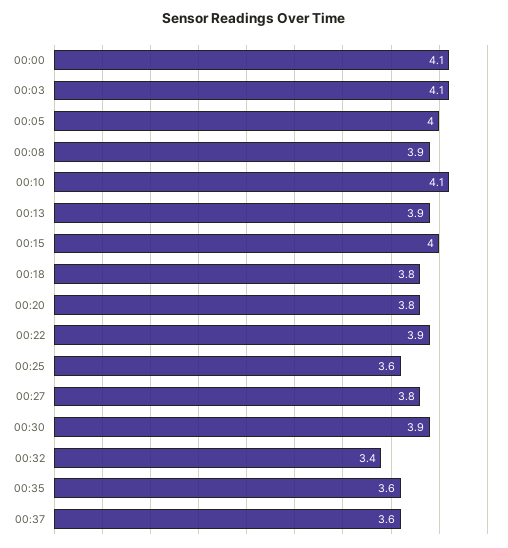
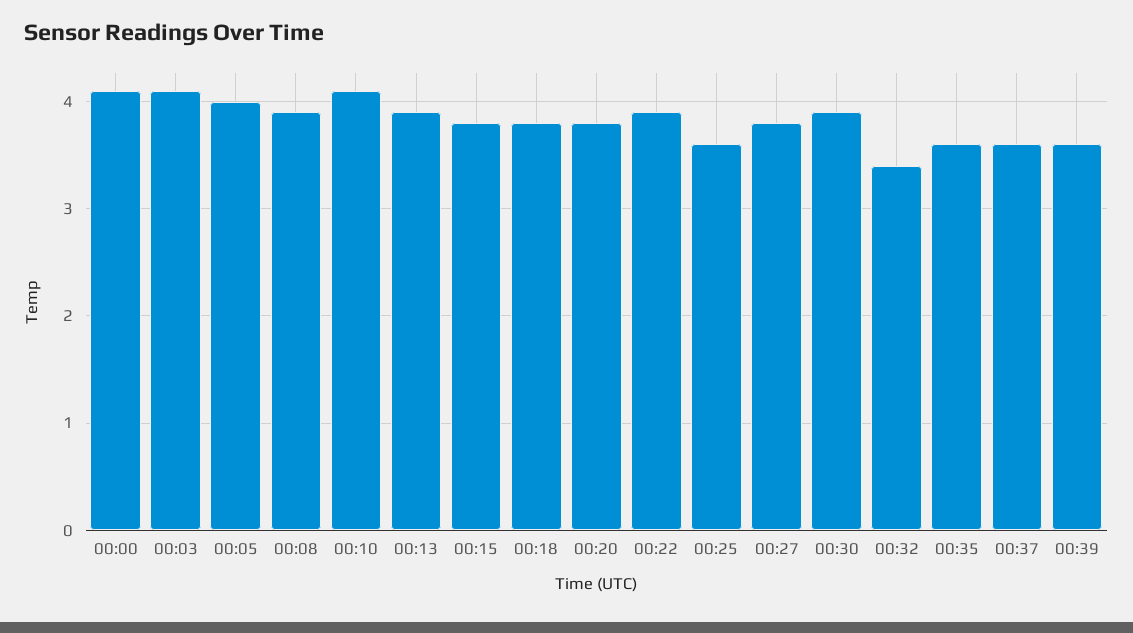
00:15: 4 -> 3.8
00:39: none -> 3.6

